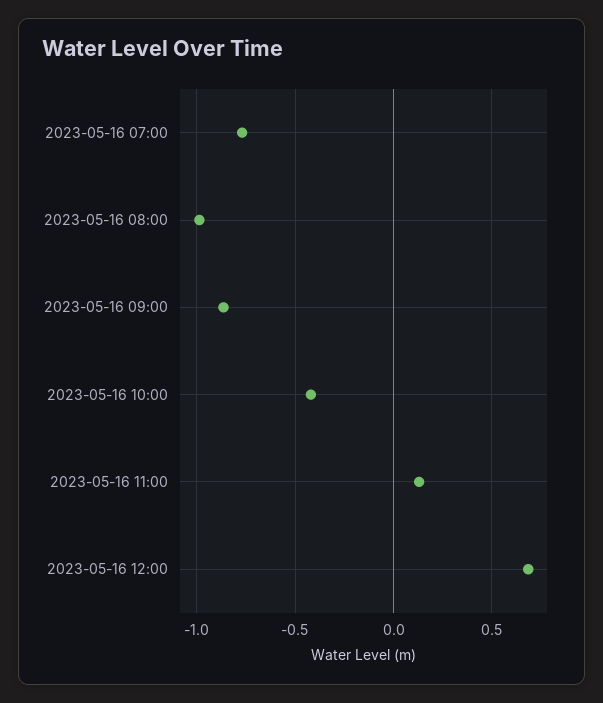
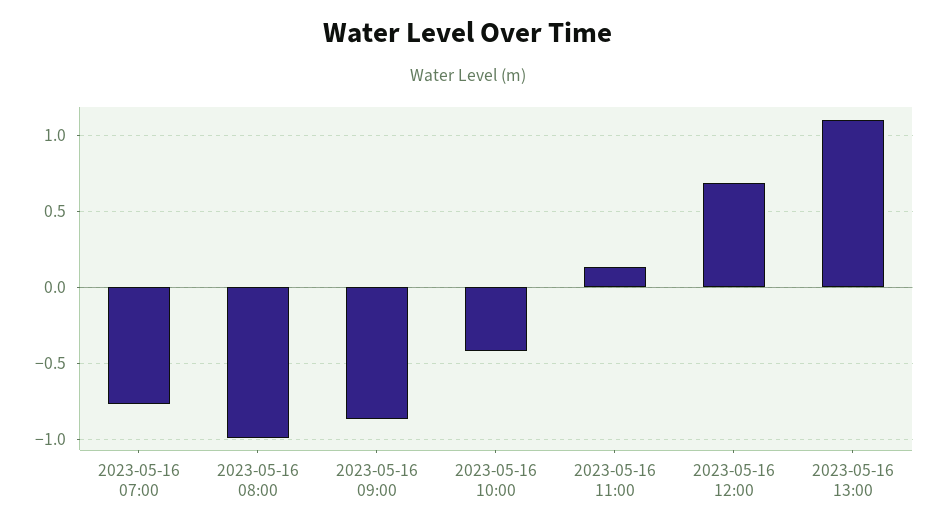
2023-05-16 13:00: none -> 1.1

